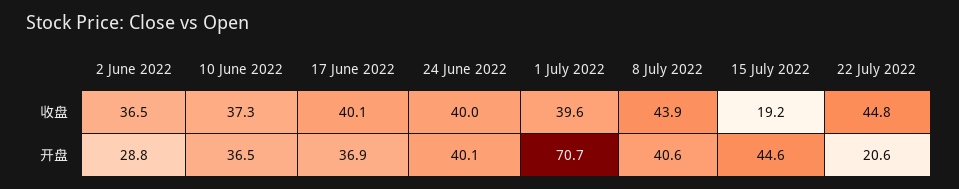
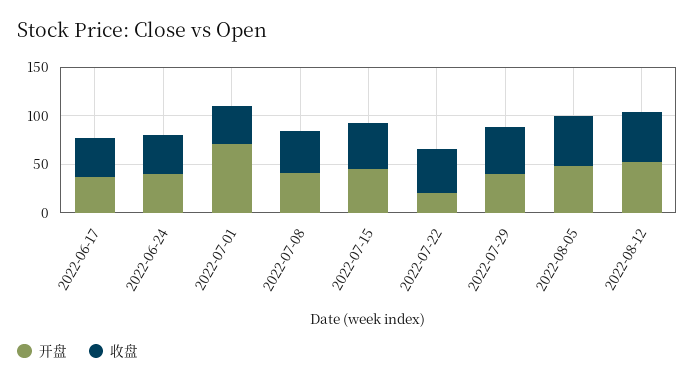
收盘, 2 June 2022: 36.5 -> none
收盘, 10 June 2022: 37.3 -> none
收盘, 15 July 2022: 19.2 -> 50
开盘, 2 June 2022: 28.8 -> none
开盘, 10 June 2022: 36.5 -> none
开盘, 2022-07-29: none -> 40
收盘, 2022-07-29: none -> 50
开盘, 2022-08-05: none -> 50
收盘, 2022-08-05: none -> 50
开盘, 2022-08-12: none -> 50
收盘, 2022-08-12: none -> 50

